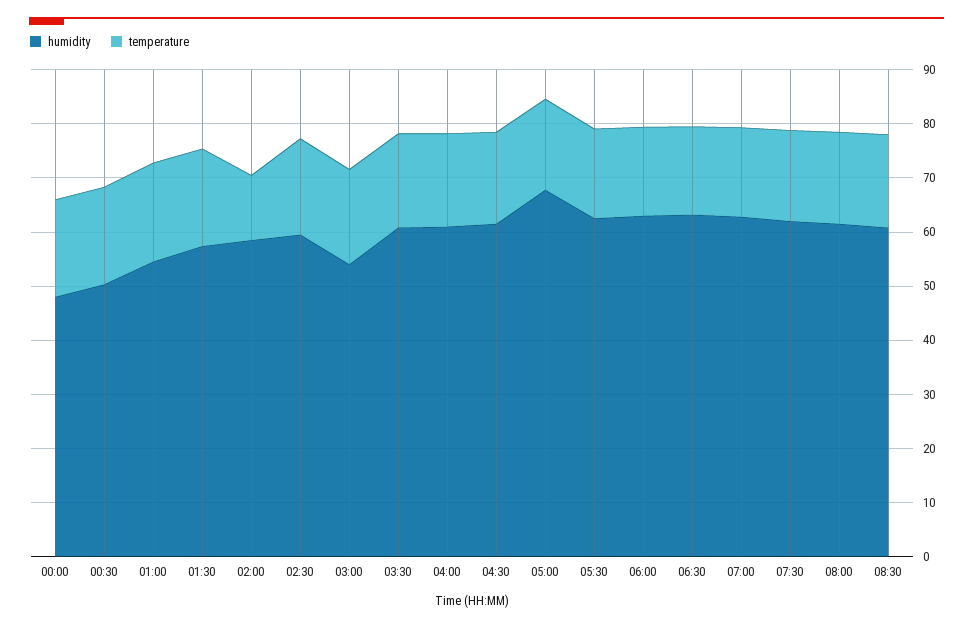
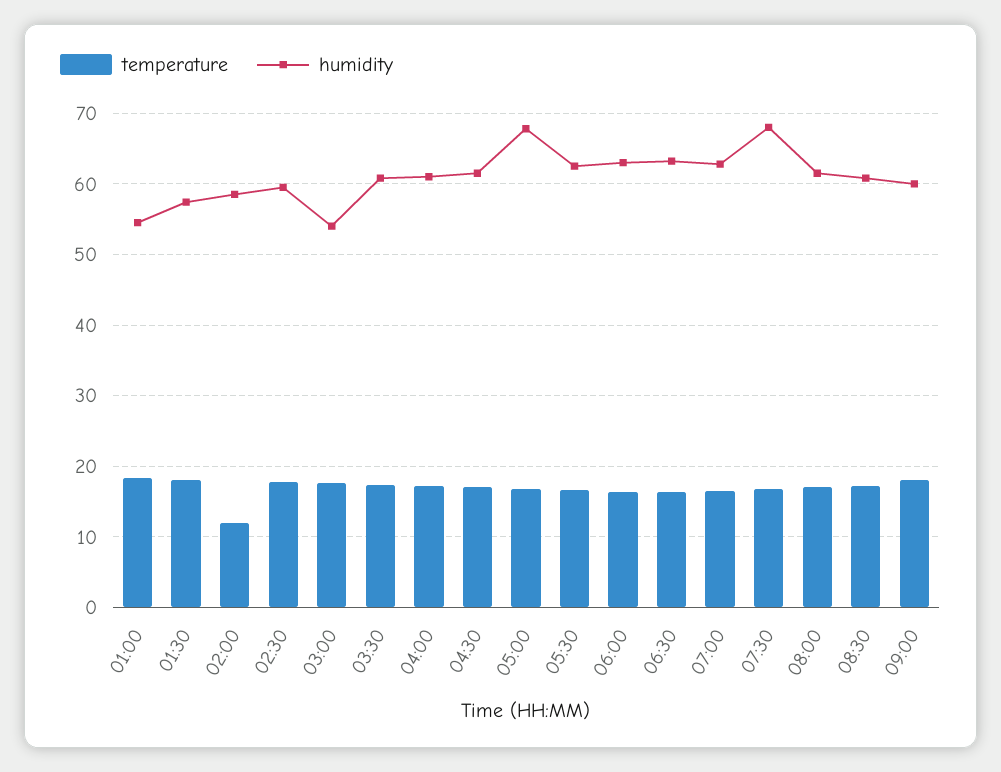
humidity, 00:00: 48 -> none
temperature, 00:00: 18 -> none
humidity, 00:30: 50 -> none
temperature, 00:30: 18 -> none
humidity, 07:30: 62 -> 68
temperature, 09:00: none -> 18
humidity, 09:00: none -> 60

